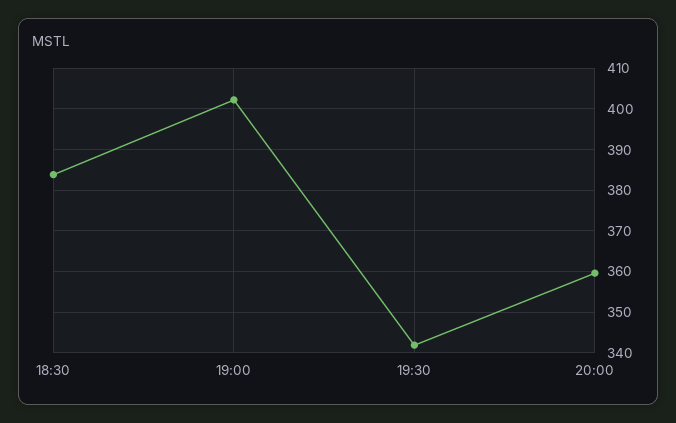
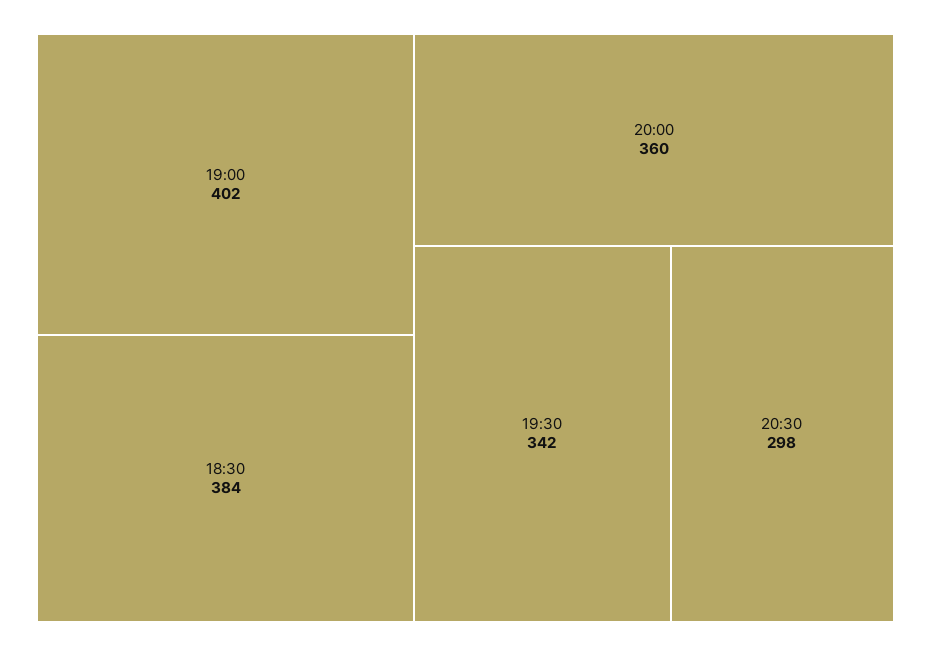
20:30: none -> 298

